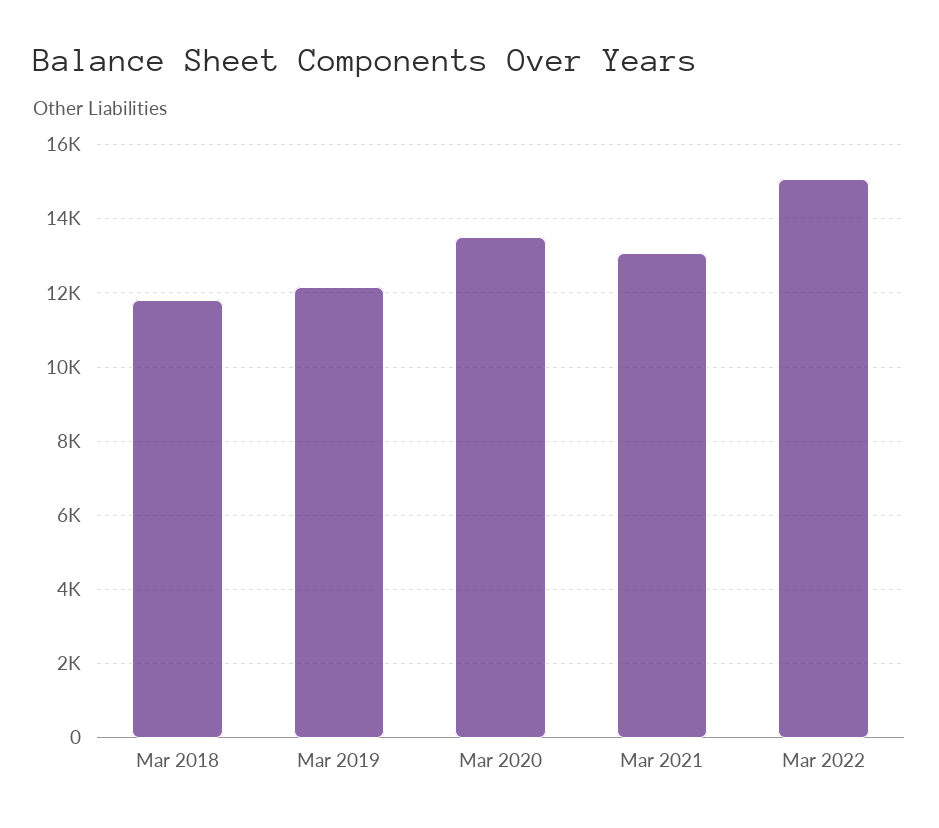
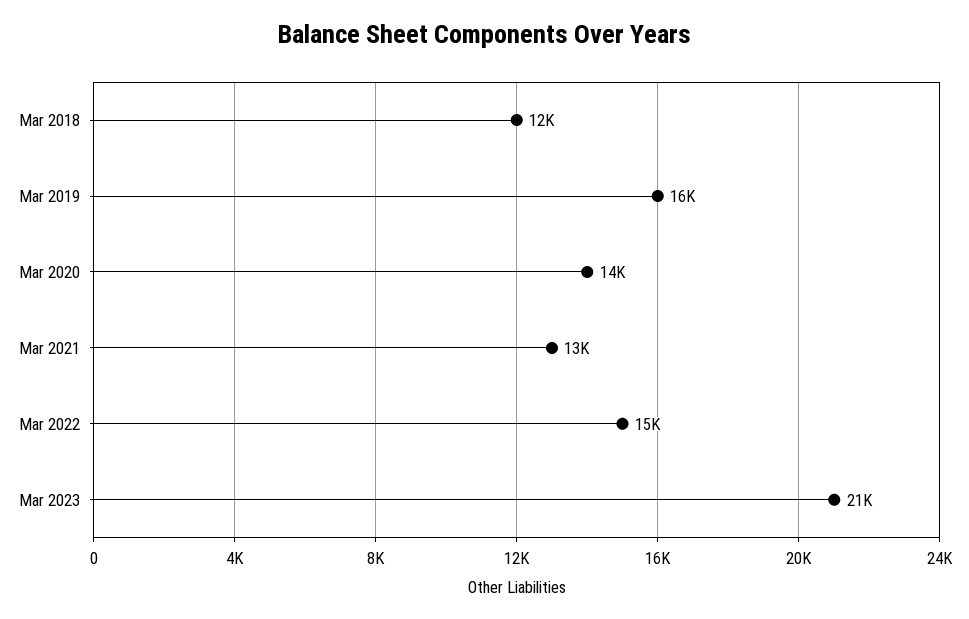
Mar 2019: 12200 -> 16000
Mar 2023: none -> 21000

